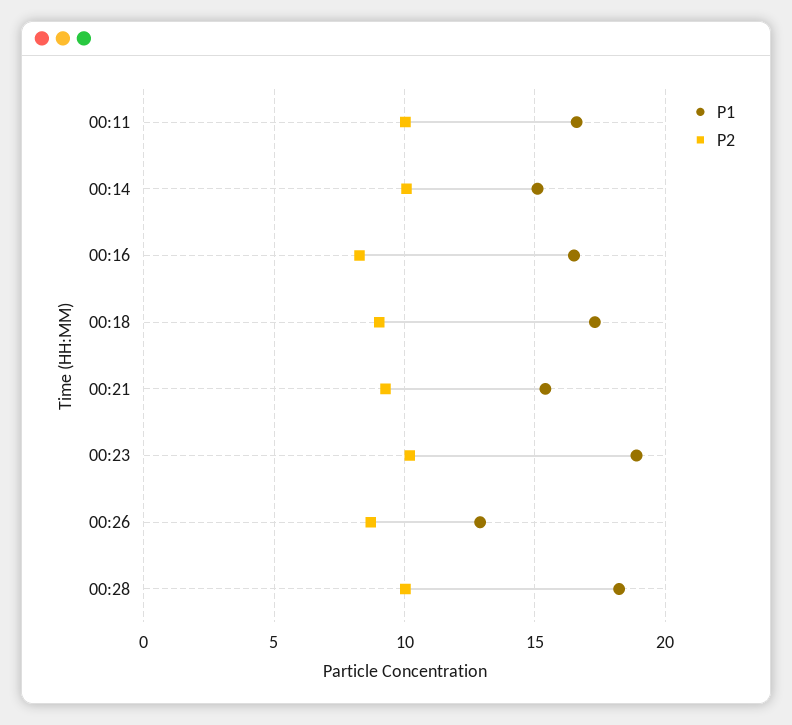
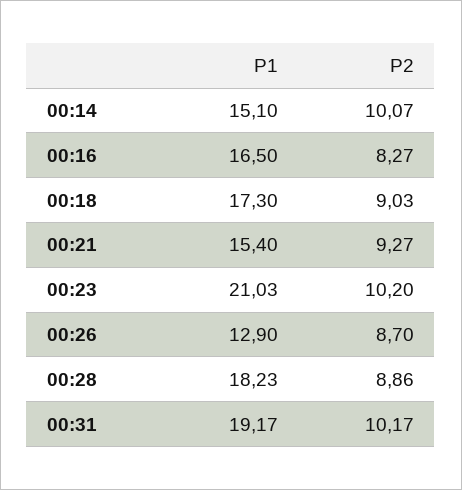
P1, 00:11: 16.5 -> none
P2, 00:11: 10 -> none
P1, 00:23: 19 -> 21.03
P2, 00:28: 10 -> 8.86
P1, 00:31: none -> 19.17
P2, 00:31: none -> 10.17

